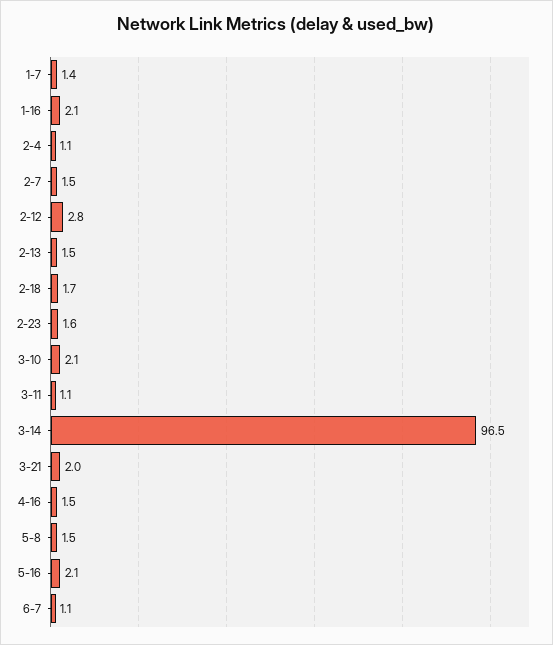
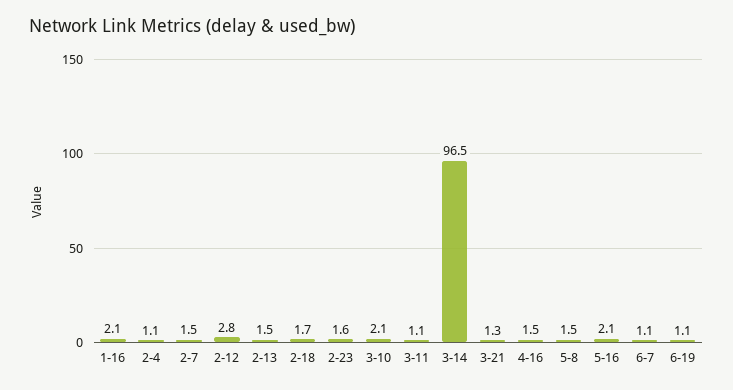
1-7: 1.4 -> none
3-21: 2 -> 1.3
6-19: none -> 1.1

